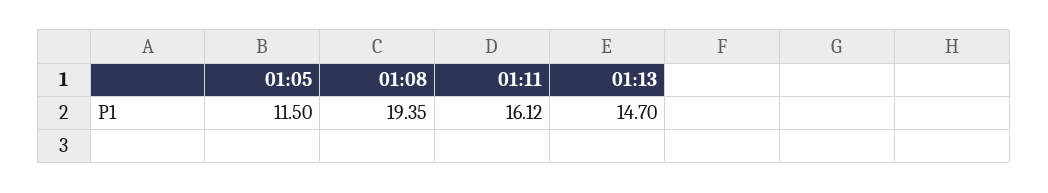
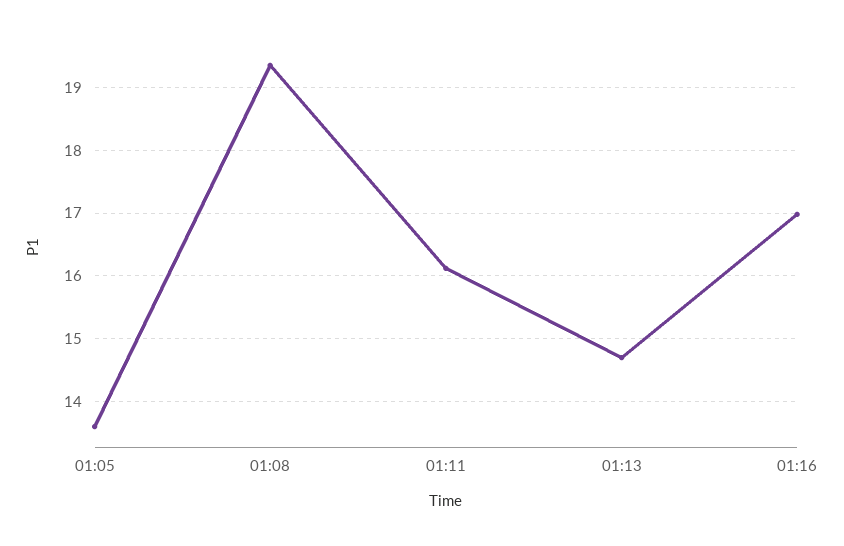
01:05: 11.5 -> 13.6
01:16: none -> 17

